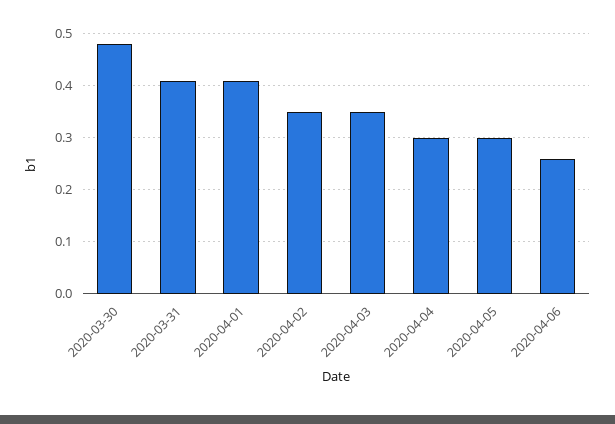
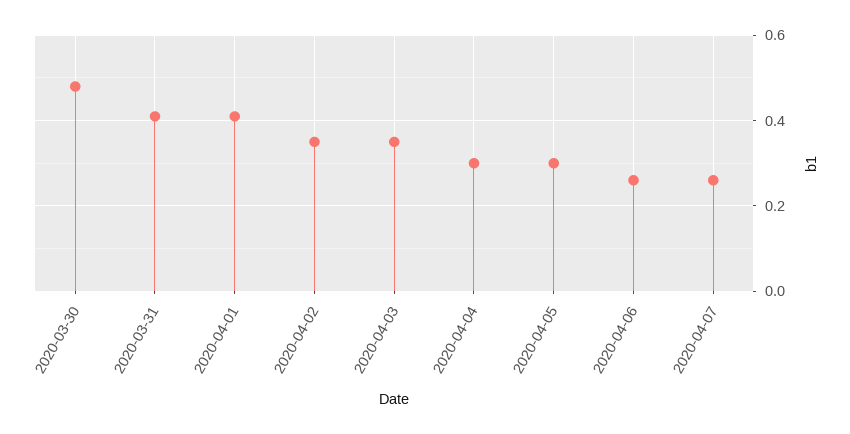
2020-04-07: none -> 0.25

